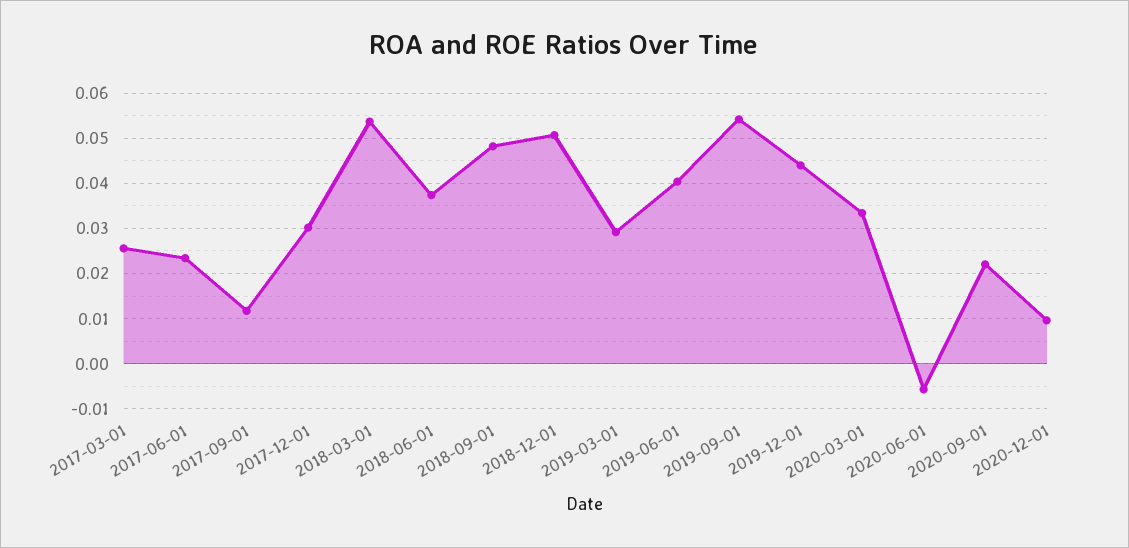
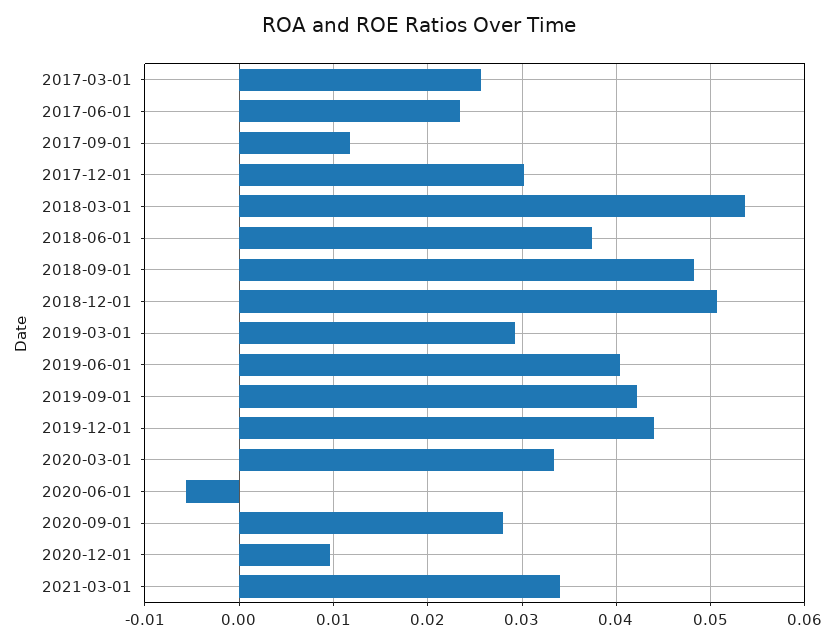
2019-09-01: 0.054 -> 0.042
2020-09-01: 0.022 -> 0.028
2021-03-01: none -> 0.034

